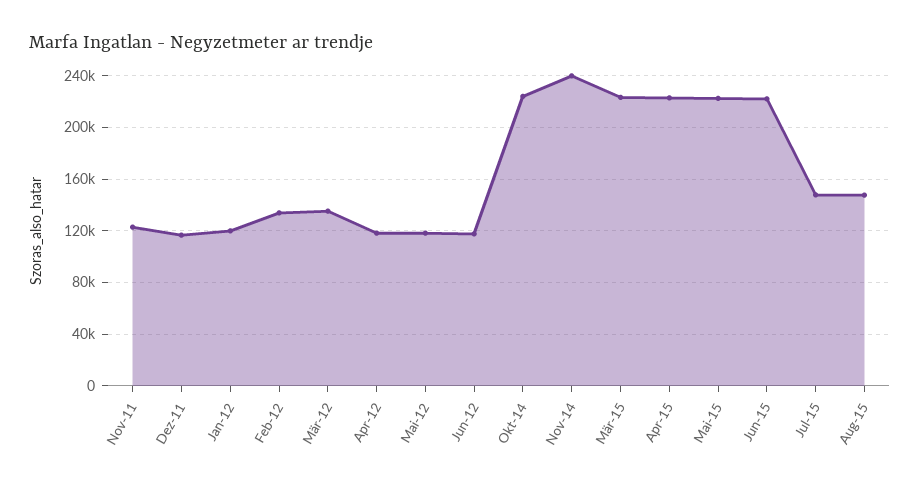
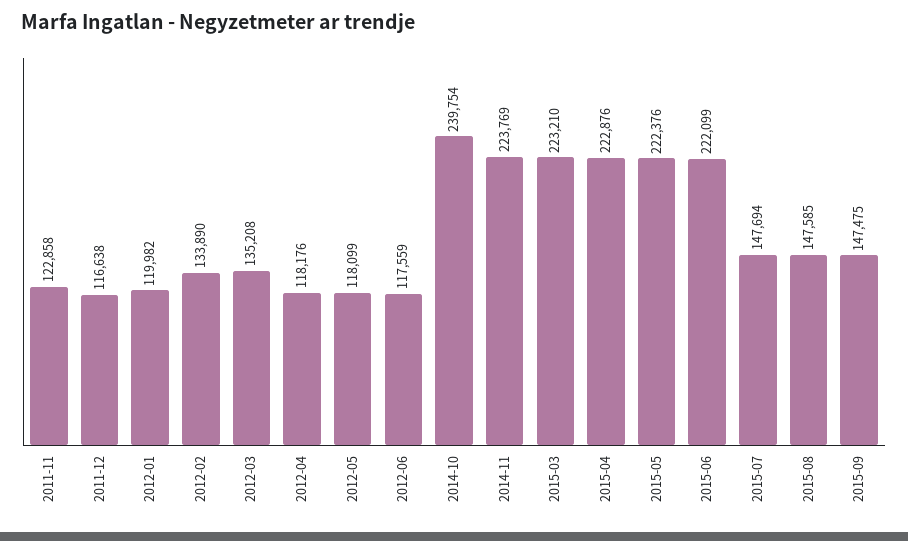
Okt-14: 225000 -> 239754
Nov-14: 240000 -> 223769
2015-09: none -> 147475

